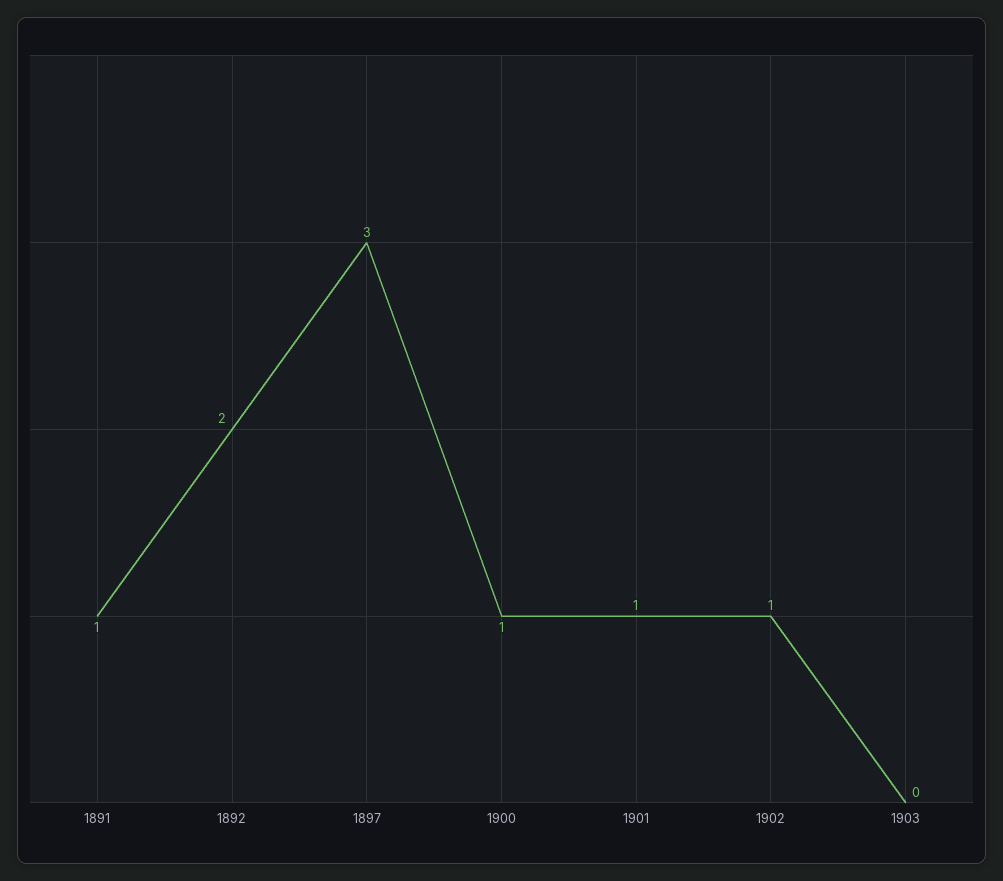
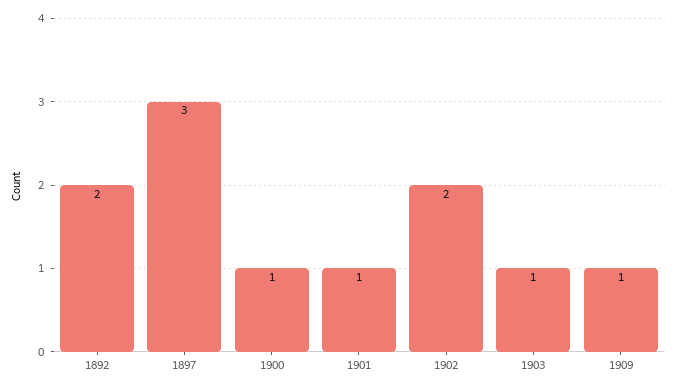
1891: 1 -> none
1902: 1 -> 2
1903: 0 -> 1
1909: none -> 1

